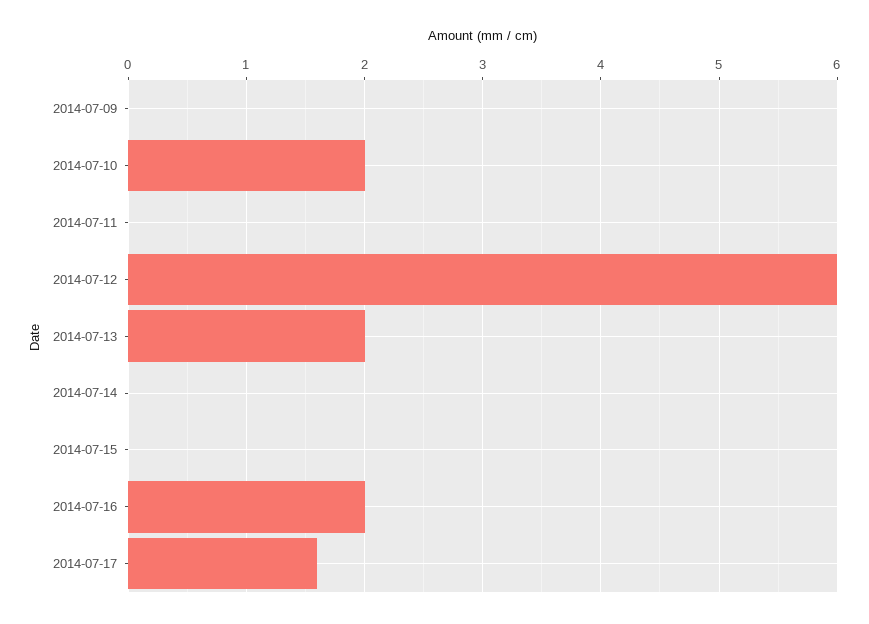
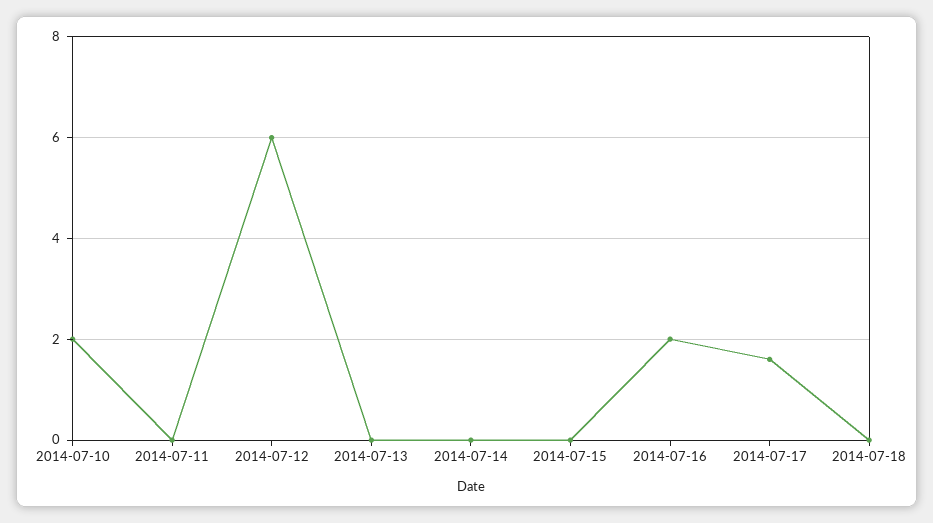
2014-07-09: 0 -> none
2014-07-13: 2 -> 0
2014-07-18: none -> 0

